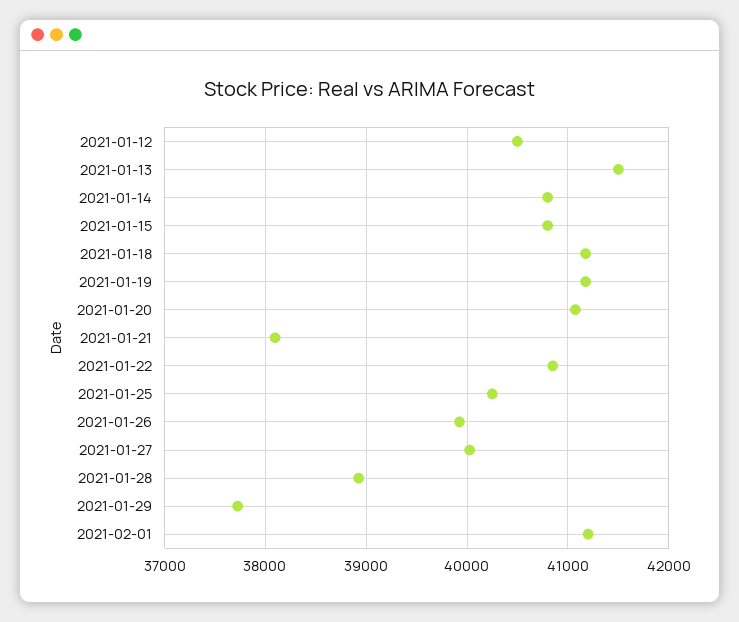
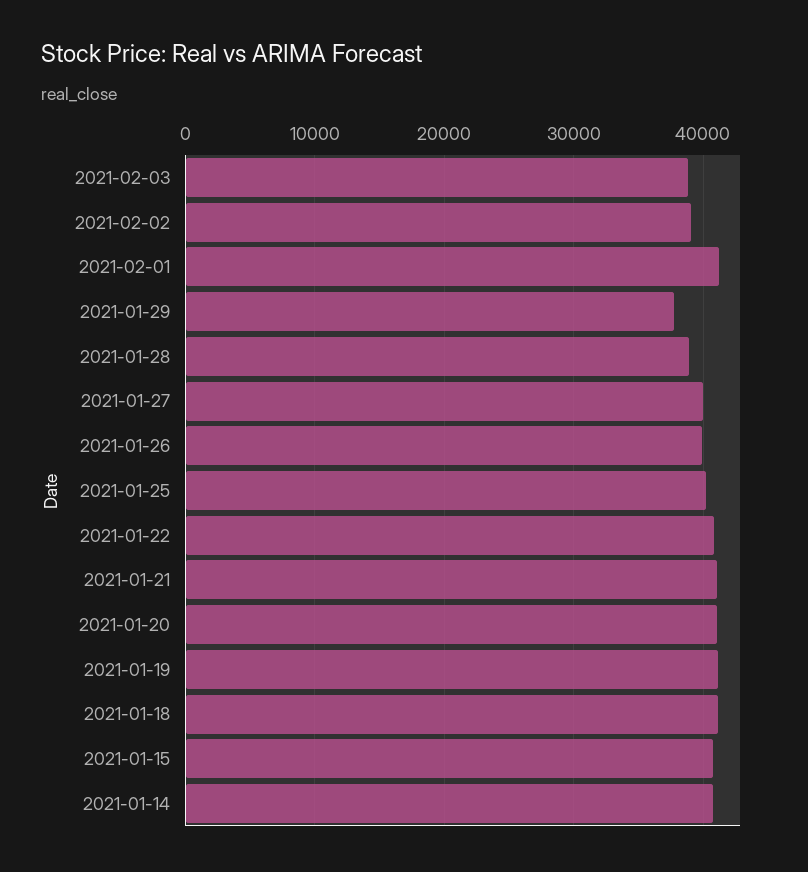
2021-01-12: 40500 -> none
2021-01-13: 41500 -> none
2021-01-21: 38100 -> 41000
2021-02-03: none -> 39000
2021-02-02: none -> 39000

